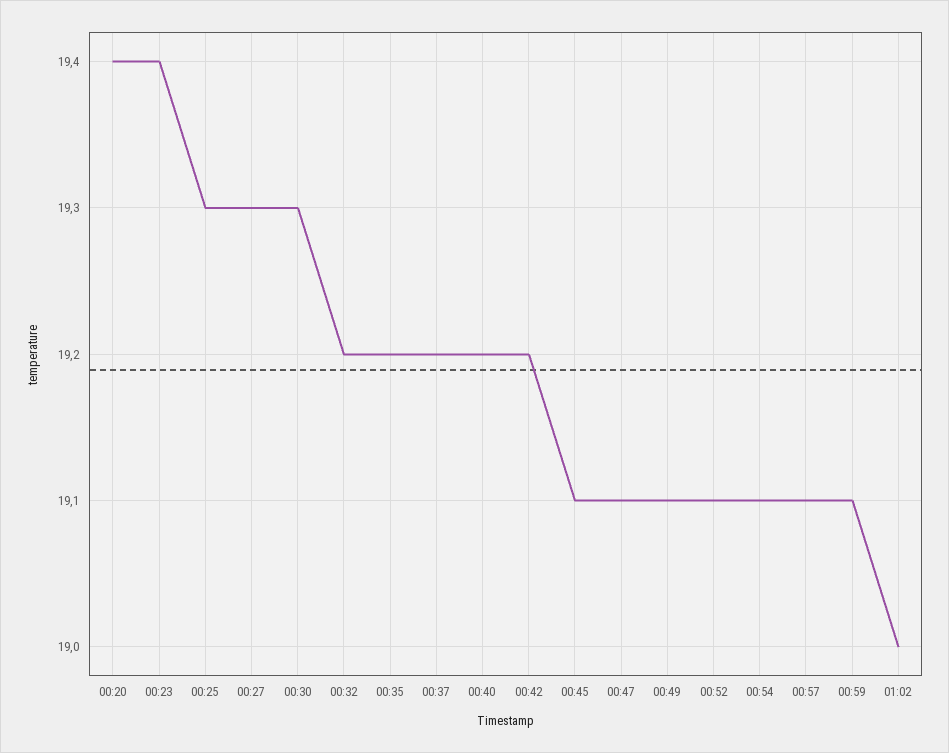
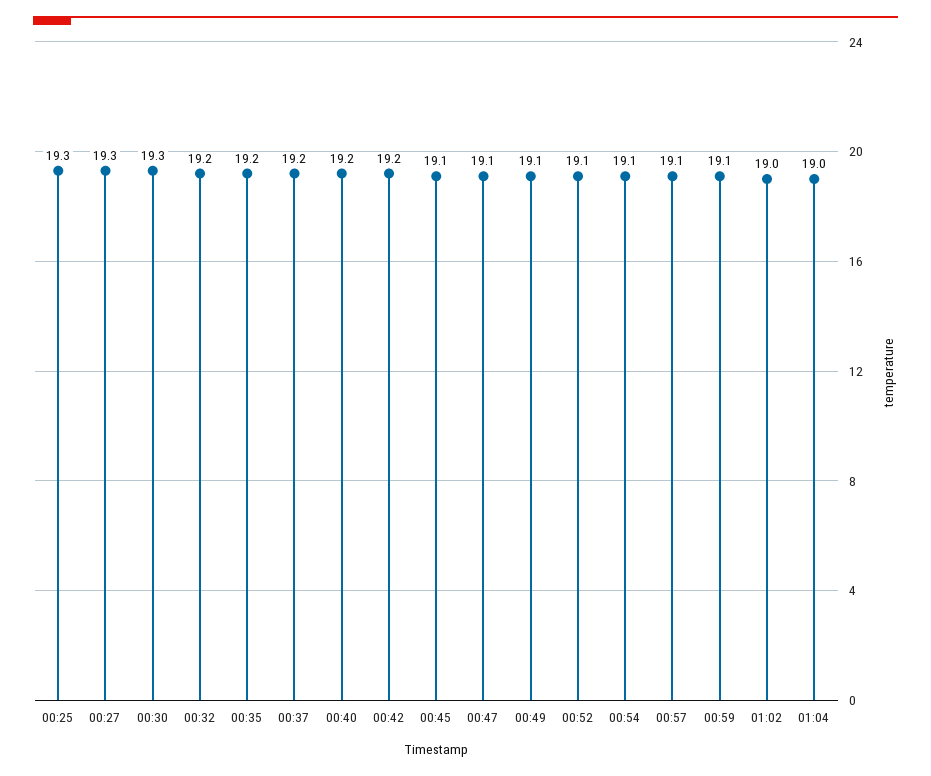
00:20: 19.4 -> none
00:23: 19.4 -> none
01:04: none -> 19

